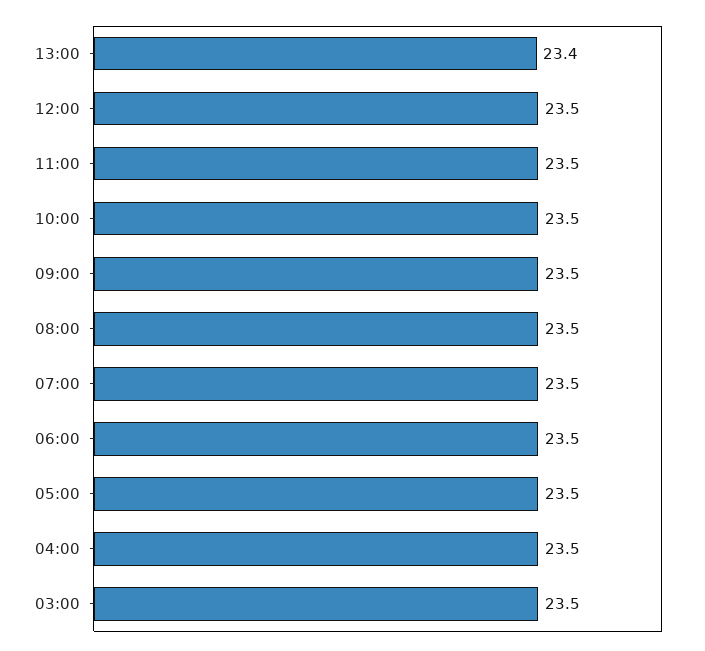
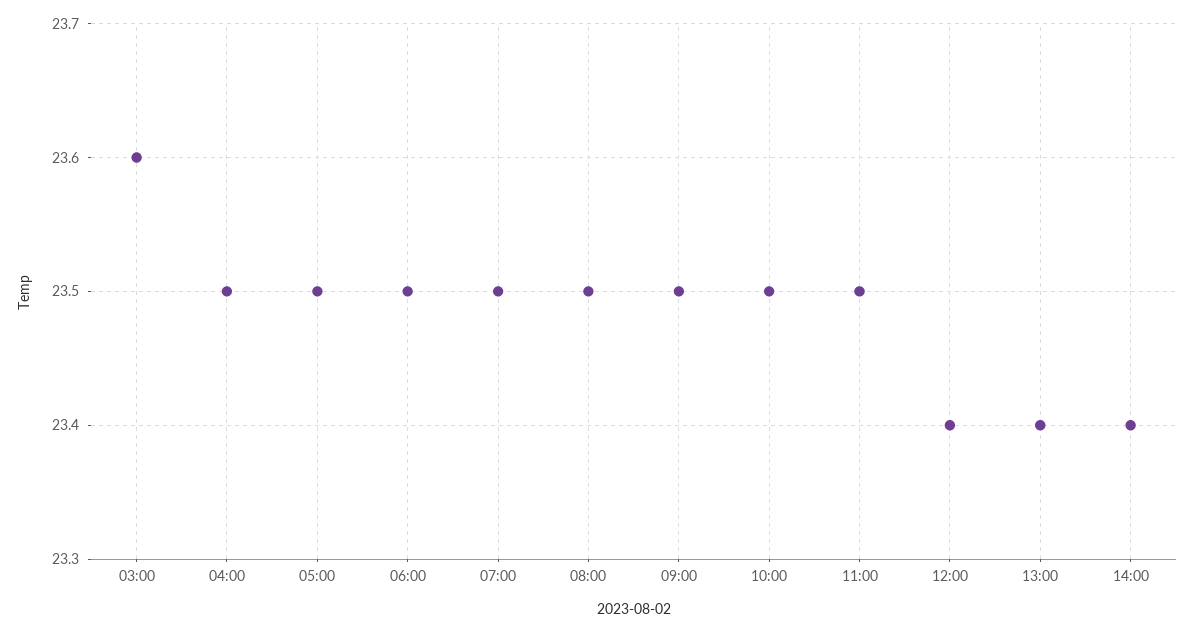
12:00: 23.5 -> 23.4
03:00: 23.5 -> 23.6
14:00: none -> 23.4

